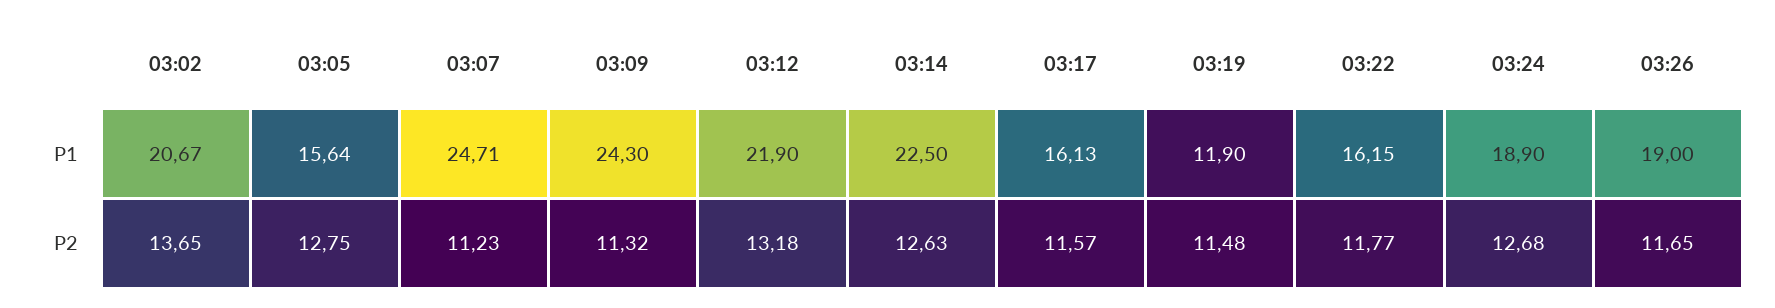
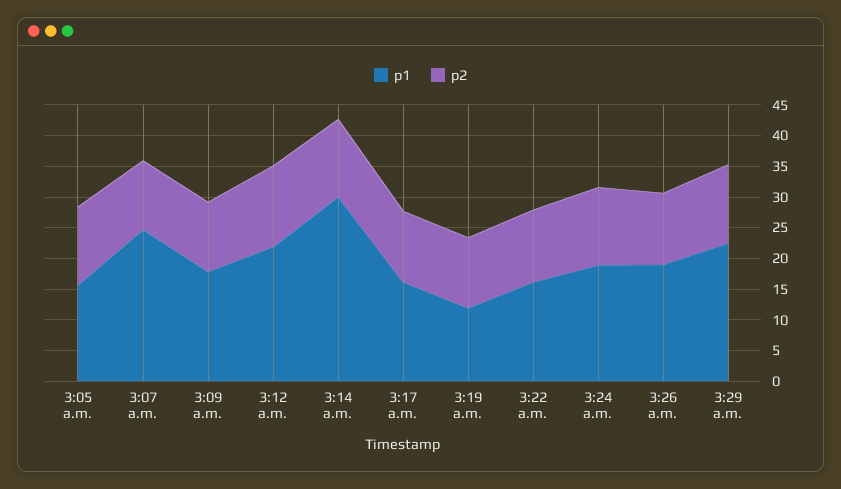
P1, 03:02: 20.67 -> none
P1, 03:09: 24.3 -> 17.5
P1, 03:14: 22.5 -> 30
P2, 03:02: 13.65 -> none
P1, 3:29 a.m.: none -> 22.5
P2, 3:29 a.m.: none -> 12.5

